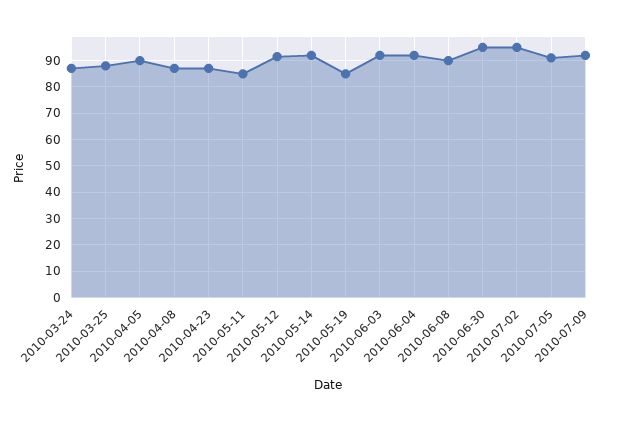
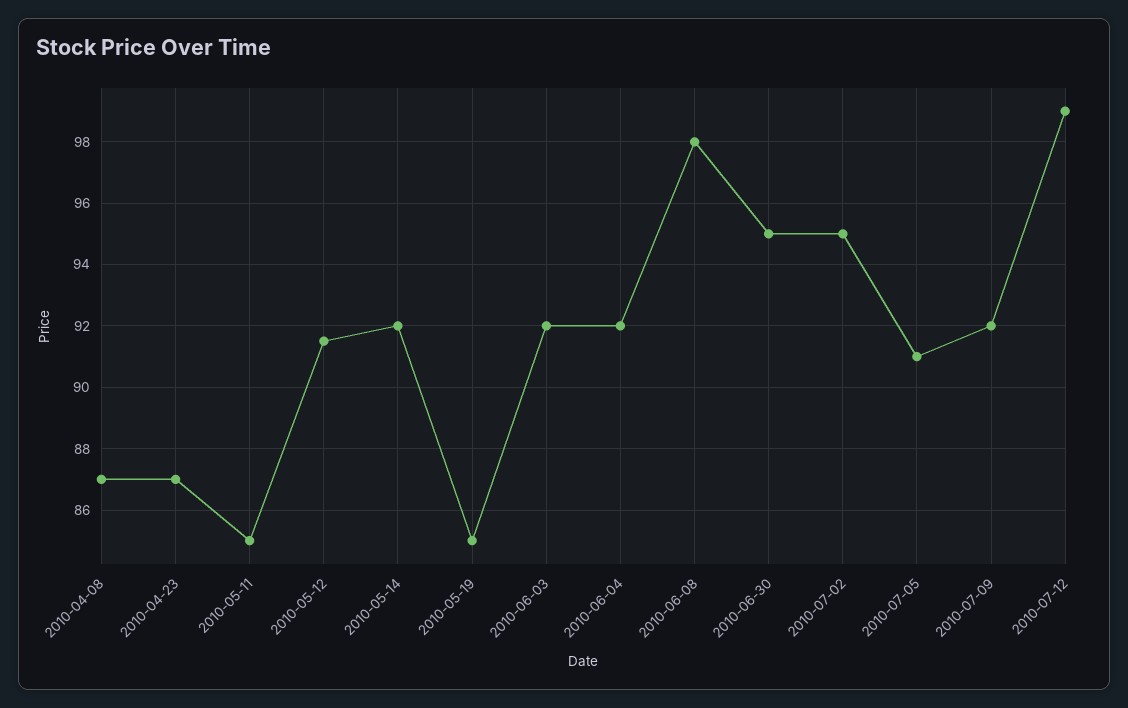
2010-03-24: 87.5 -> none
2010-03-25: 87.5 -> none
2010-04-05: 90 -> none
2010-06-08: 90 -> 98
2010-07-12: none -> 99

